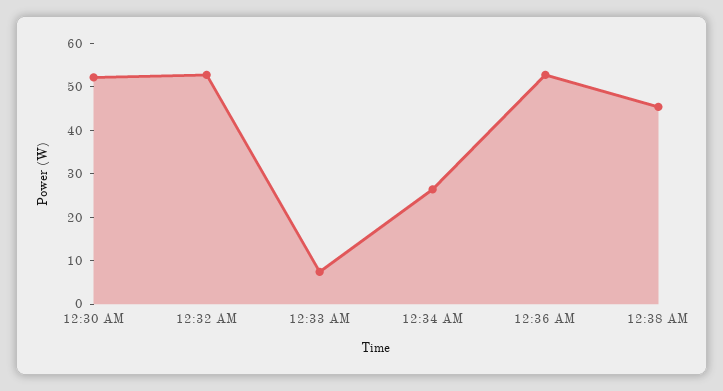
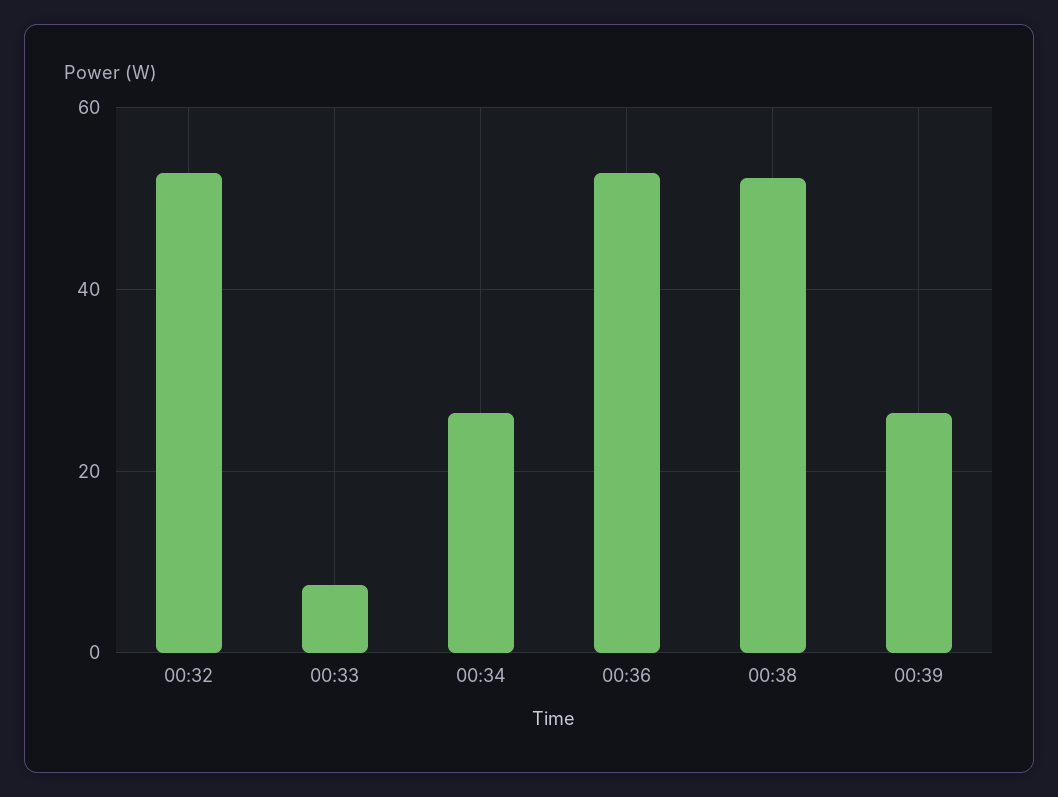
12:30 AM: 52 -> none
12:38 AM: 46 -> 52
00:39: none -> 26

